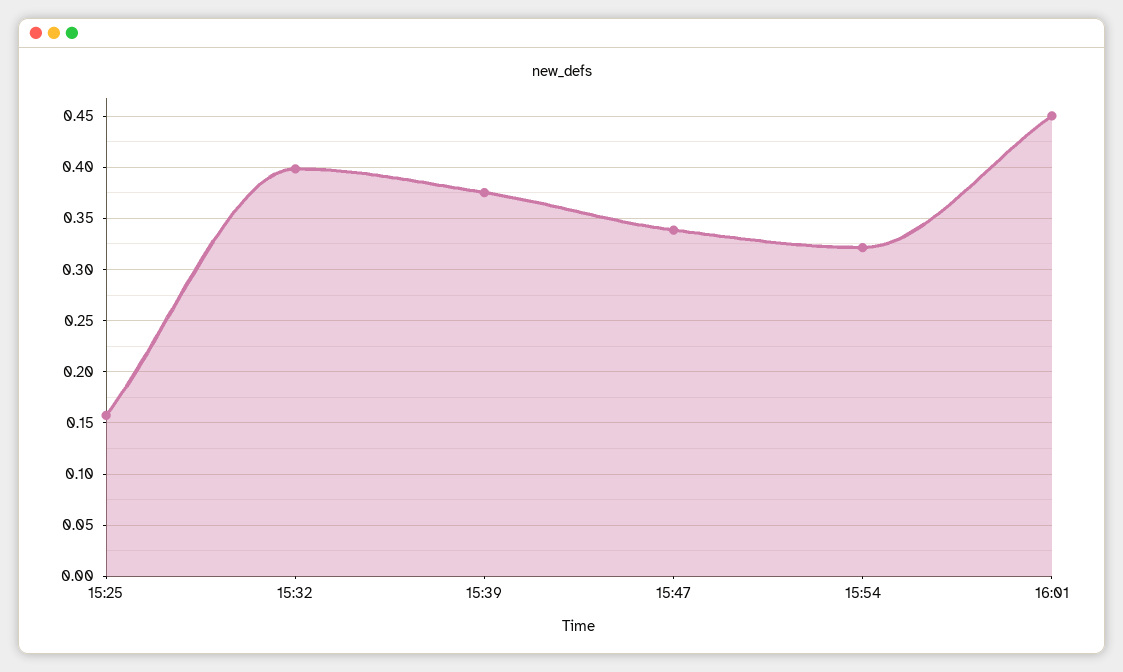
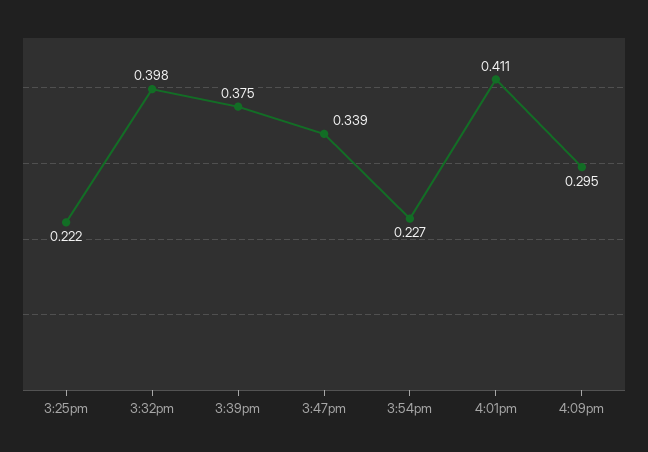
15:25: 0.16 -> 0.222
15:54: 0.32 -> 0.227
16:01: 0.45 -> 0.411
4:09pm: none -> 0.295

